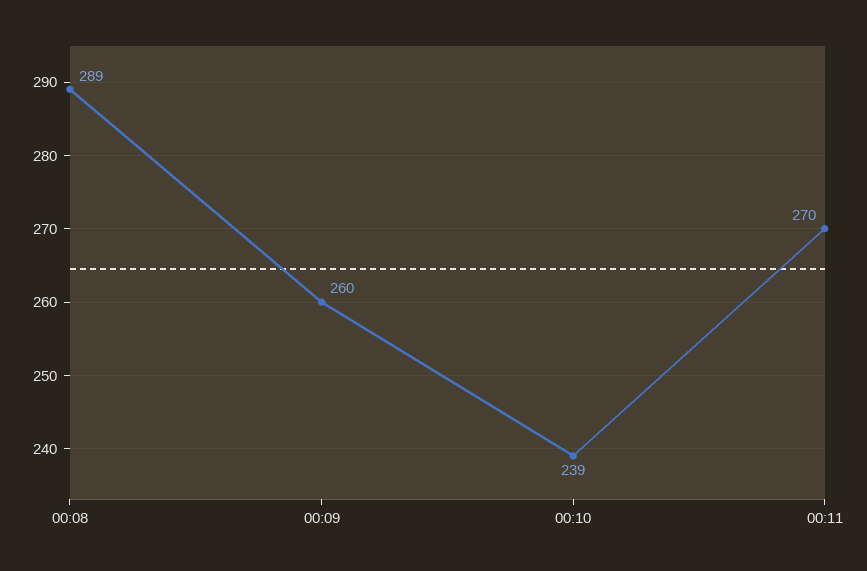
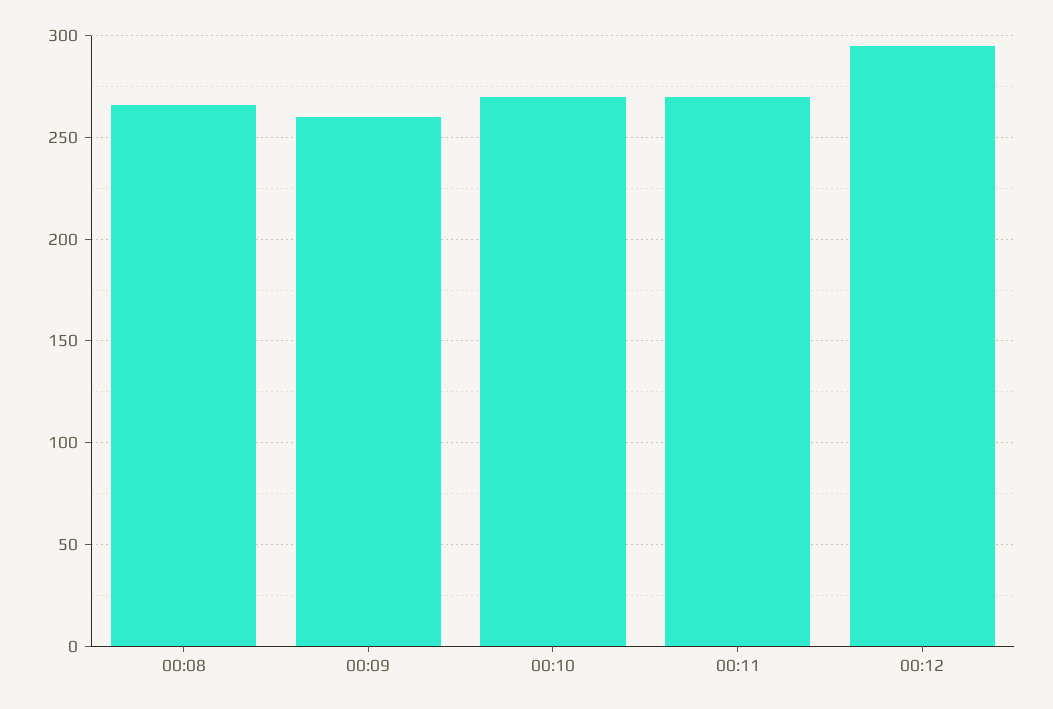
00:08: 289 -> 265
00:10: 239 -> 270
00:12: none -> 295

